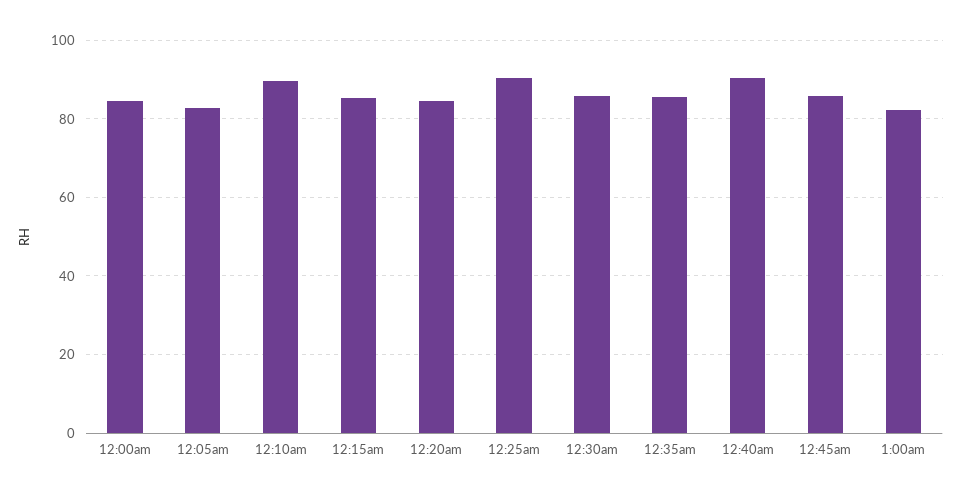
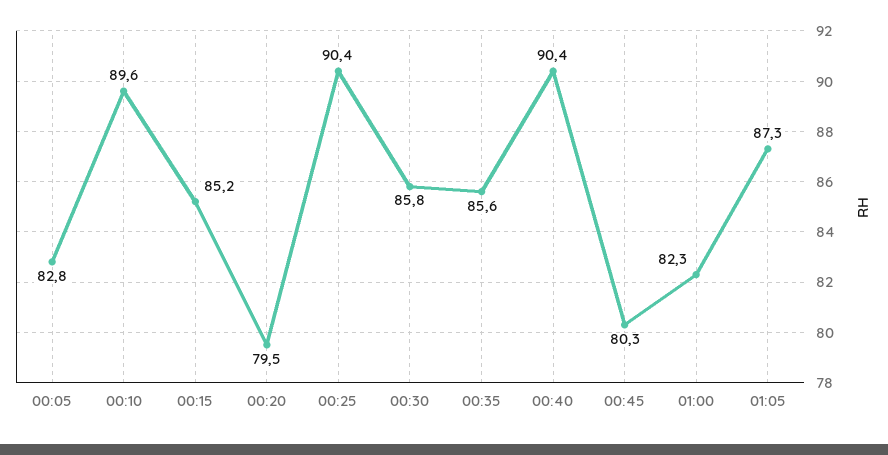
12:00am: 84 -> none
12:20am: 84 -> 79.5
12:45am: 86 -> 80.3
01:05: none -> 87.3

